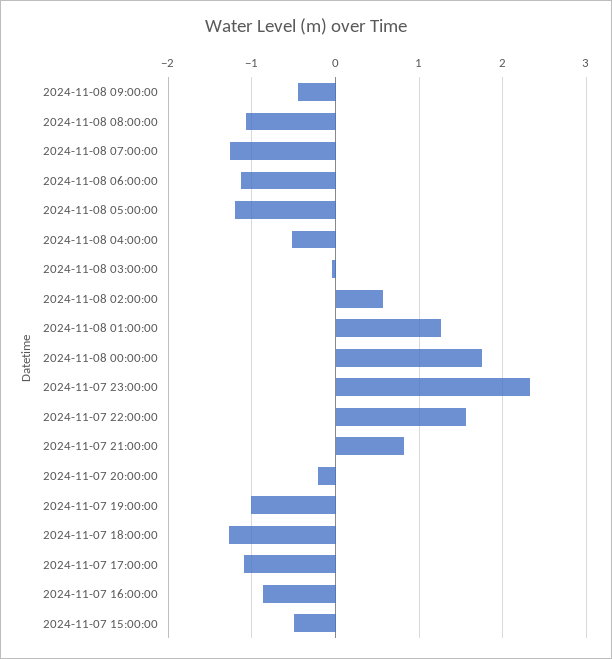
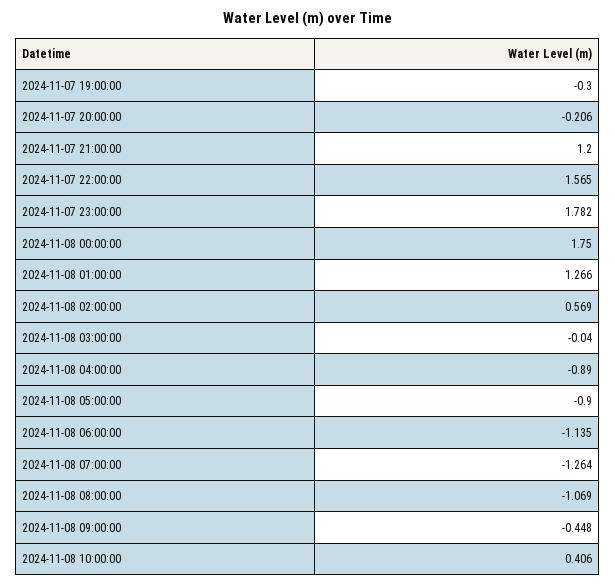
2024-11-08 05:00:00: -1.2 -> -0.9
2024-11-08 04:00:00: -0.5 -> -0.89
2024-11-07 23:00:00: 2.3 -> 1.782
2024-11-07 21:00:00: 0.8 -> 1.2
2024-11-07 19:00:00: -1 -> -0.3
2024-11-07 18:00:00: -1.3 -> none
2024-11-07 17:00:00: -1.1 -> none
2024-11-07 16:00:00: -0.9 -> none
2024-11-07 15:00:00: -0.5 -> none
2024-11-08 10:00:00: none -> 0.406

